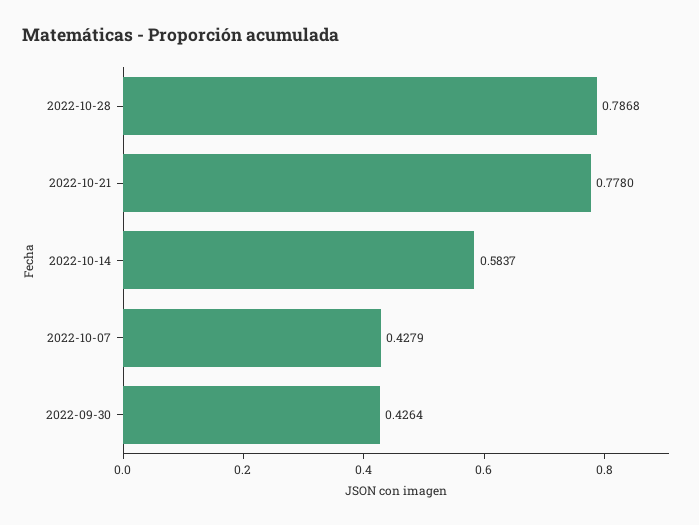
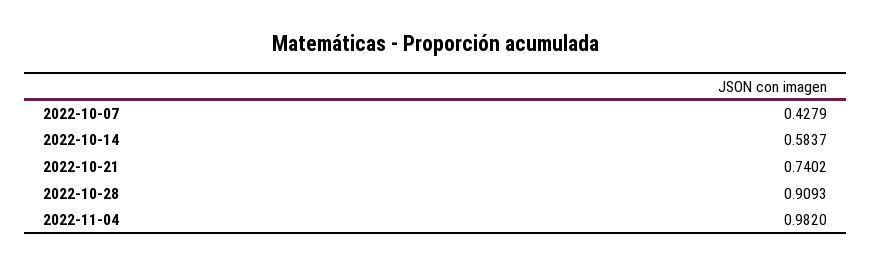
2022-10-28: 0.7868 -> 0.9093
2022-10-21: 0.778 -> 0.7402
2022-09-30: 0.4264 -> none
2022-11-04: none -> 0.982

